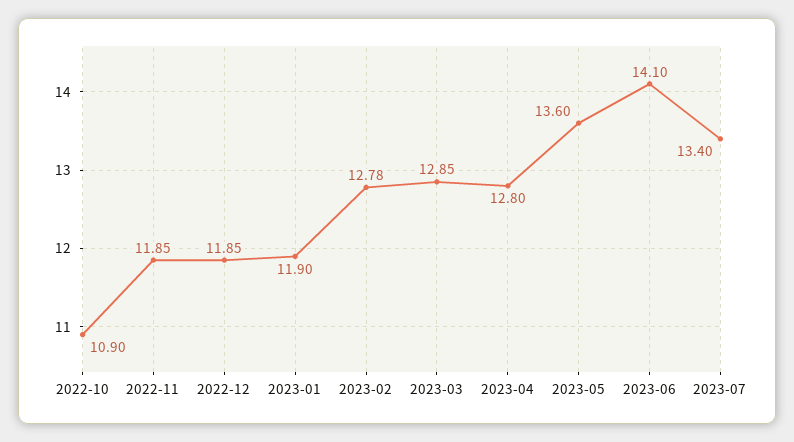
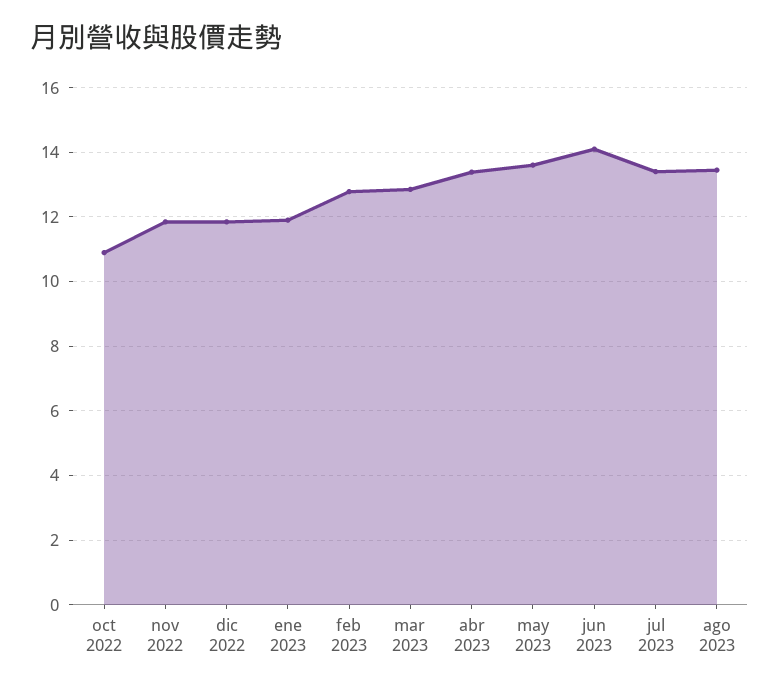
2023-04: 12.8 -> 13.4
ago 2023: none -> 13.4

